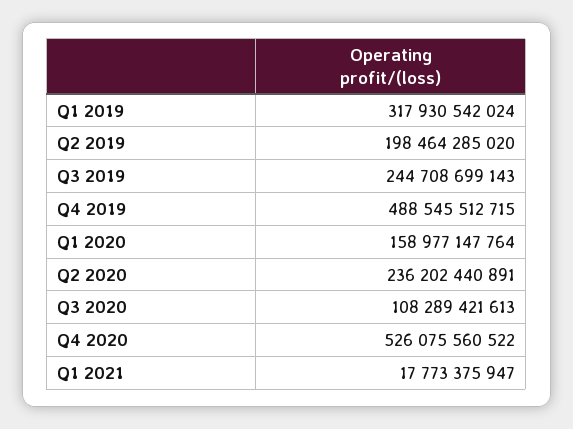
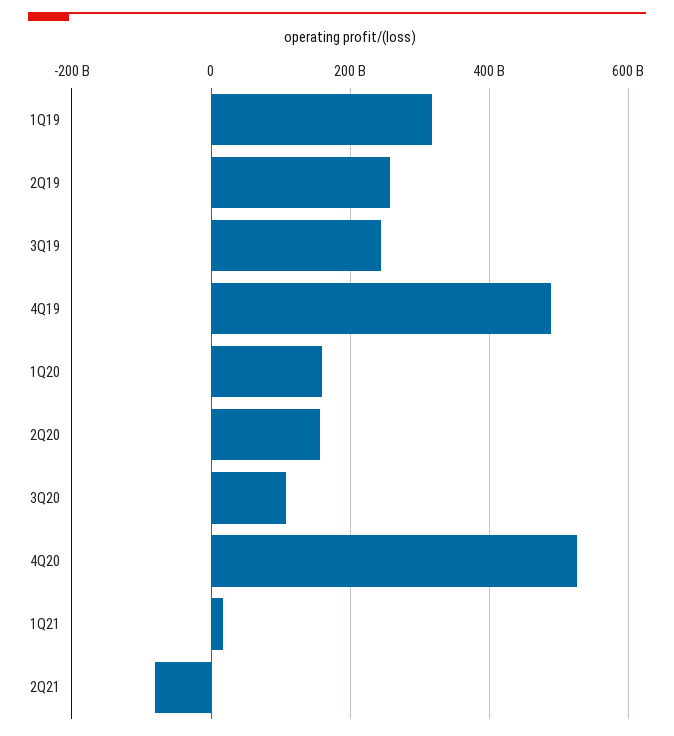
Q2 2019: 198464285020 -> 260000000000
Q2 2020: 236202440891 -> 160000000000
2Q21: none -> -80000000000

